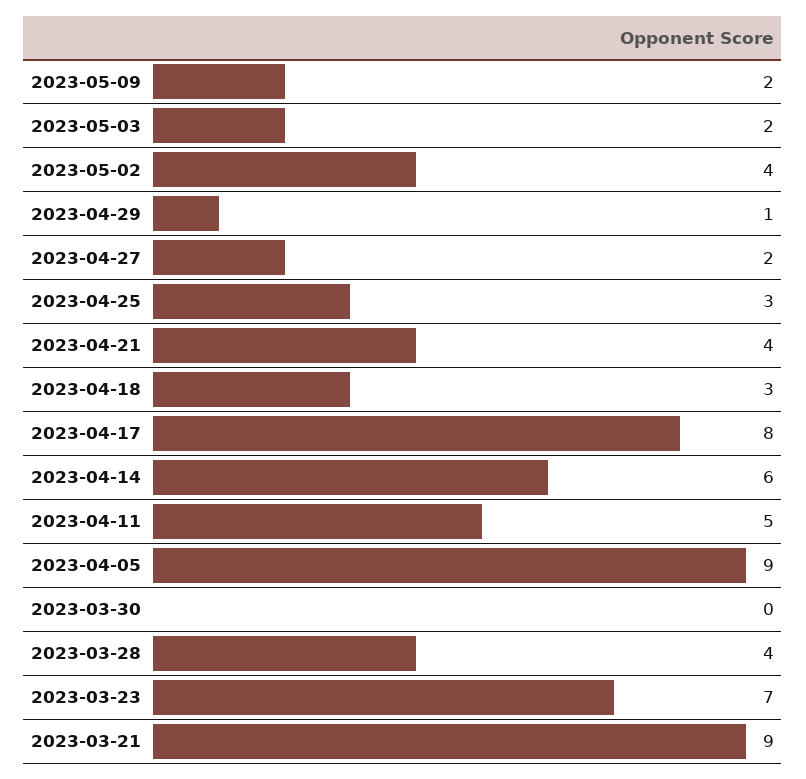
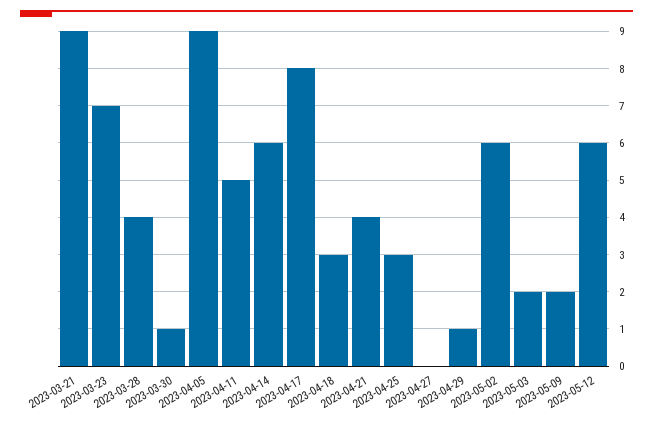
2023-05-02: 4 -> 6
2023-04-27: 2 -> 0
2023-03-30: 0 -> 1
2023-05-12: none -> 6

